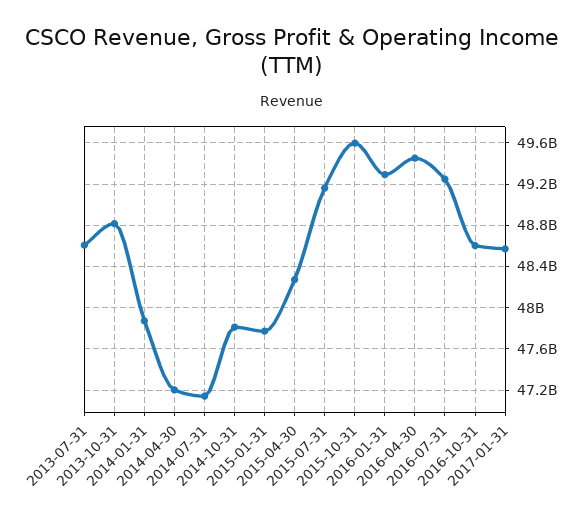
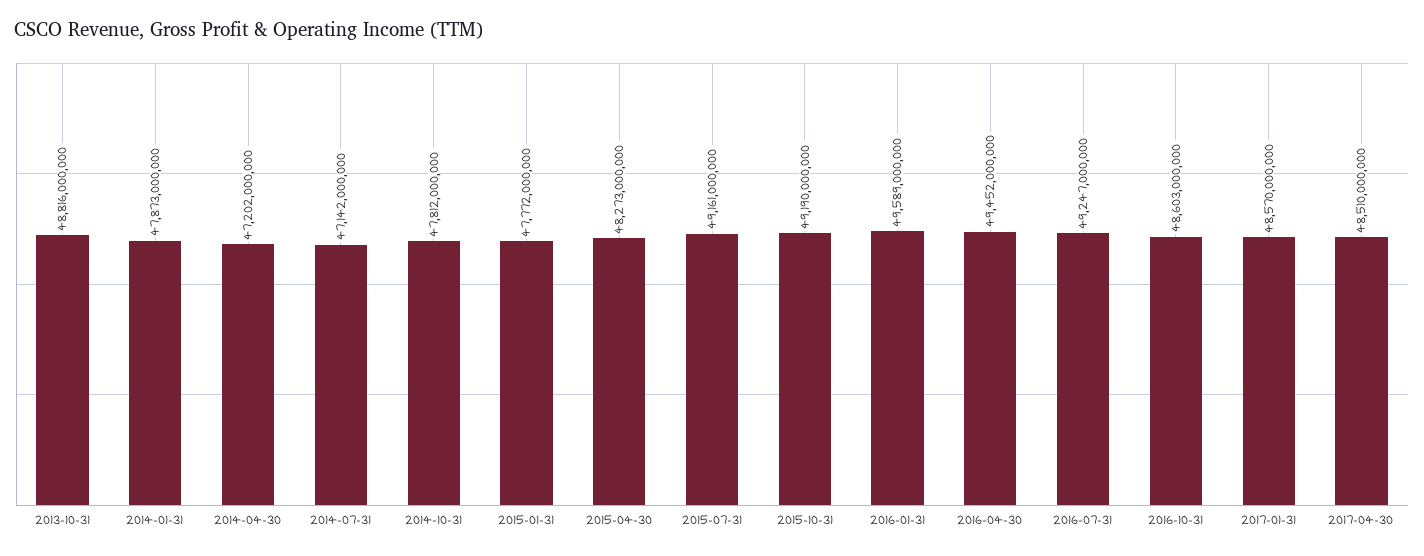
2013-07-31: 48600000000 -> none
2015-10-31: 49600000000 -> 49190000000
2016-01-31: 49300000000 -> 49589000000
2017-04-30: none -> 48510000000

